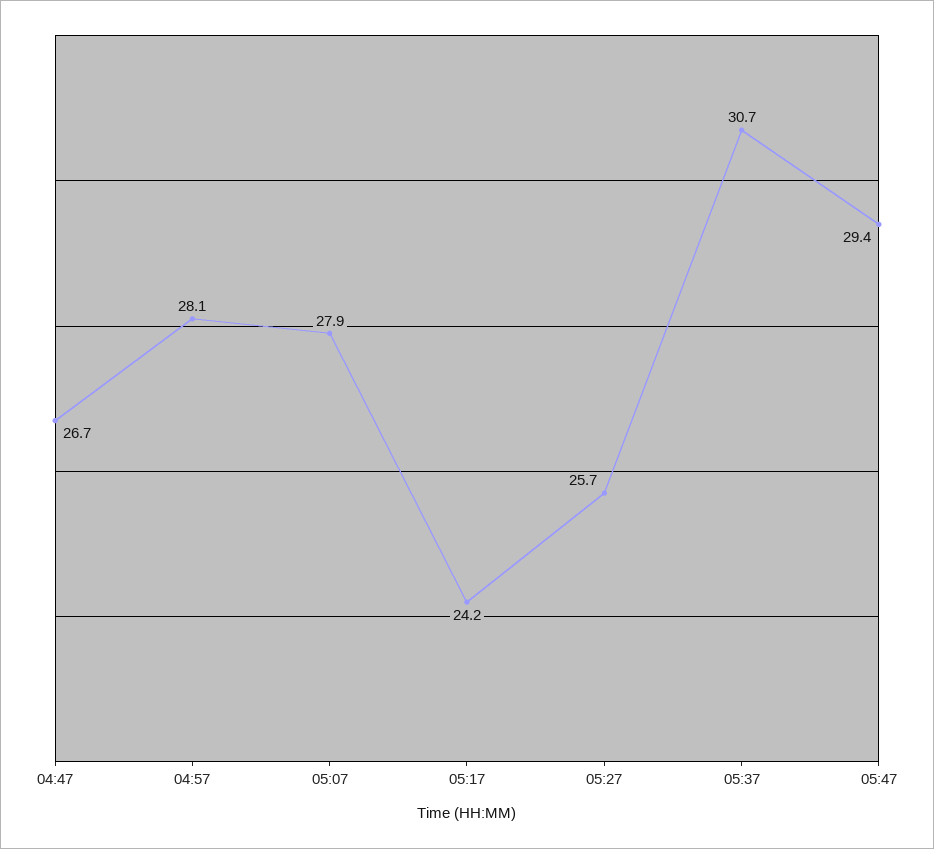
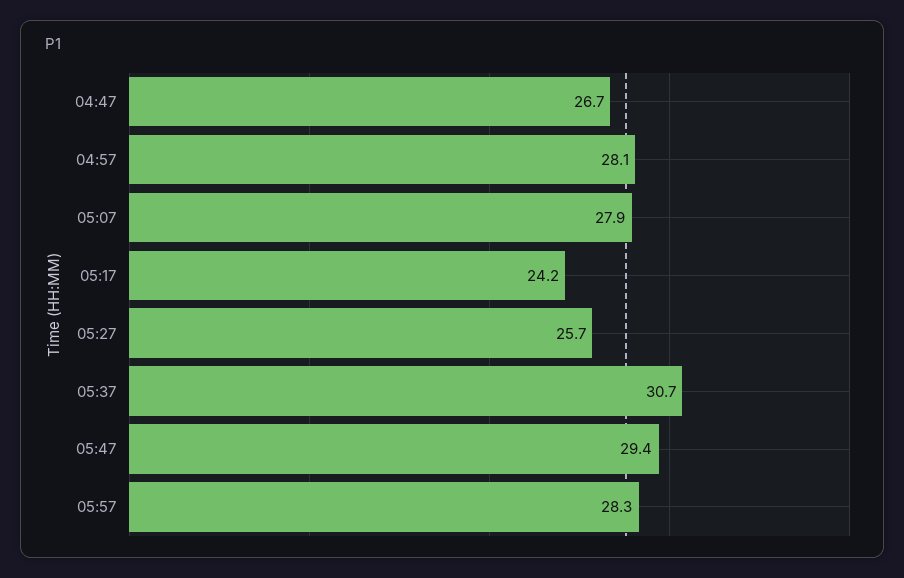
05:57: none -> 28.3

